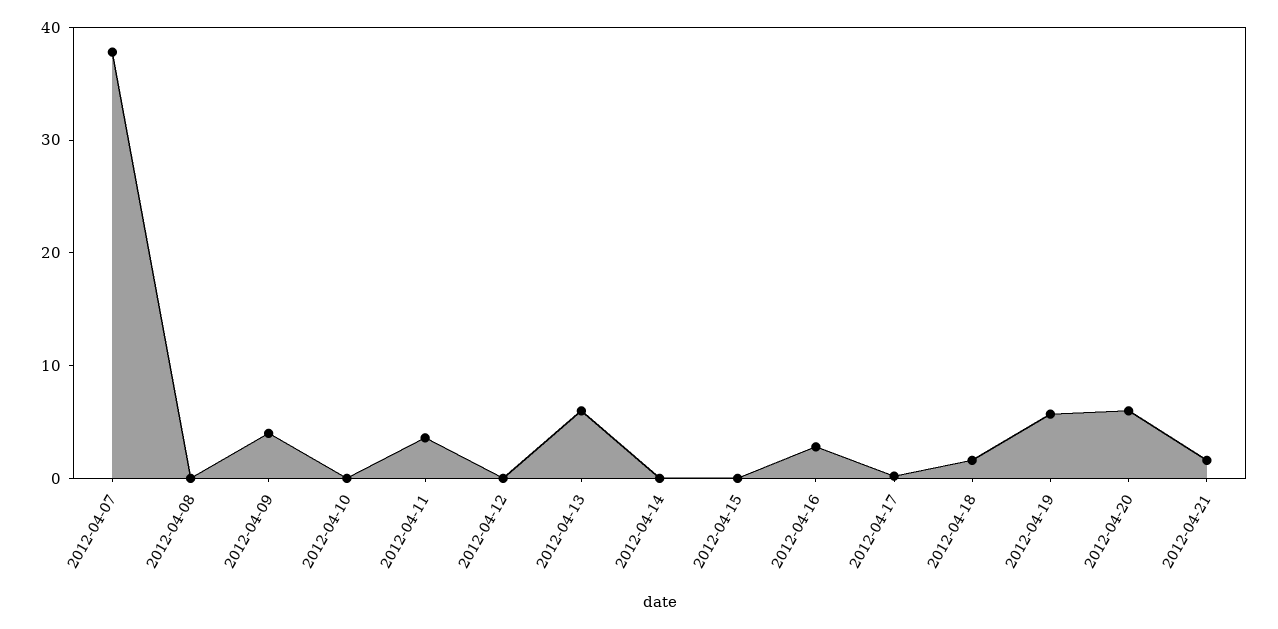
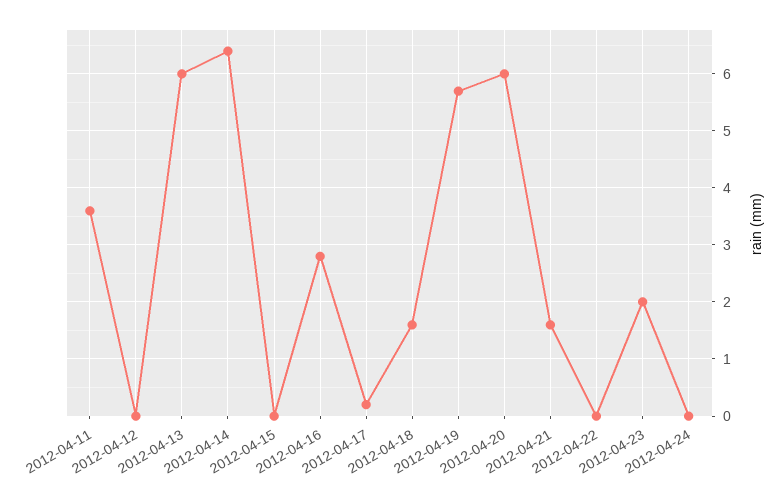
2012-04-07: 38 -> none
2012-04-08: 0 -> none
2012-04-09: 4 -> none
2012-04-10: 0 -> none
2012-04-14: 0 -> 6.5
2012-04-22: none -> 0
2012-04-23: none -> 2
2012-04-24: none -> 0

